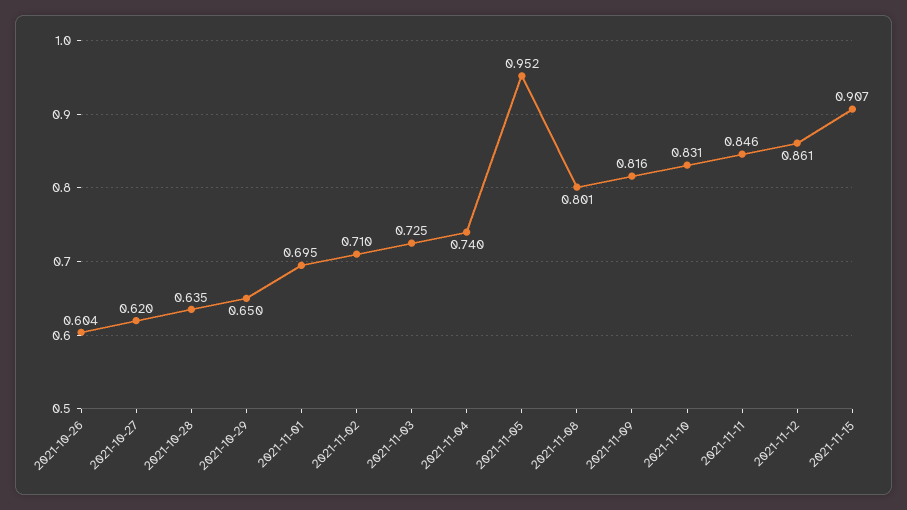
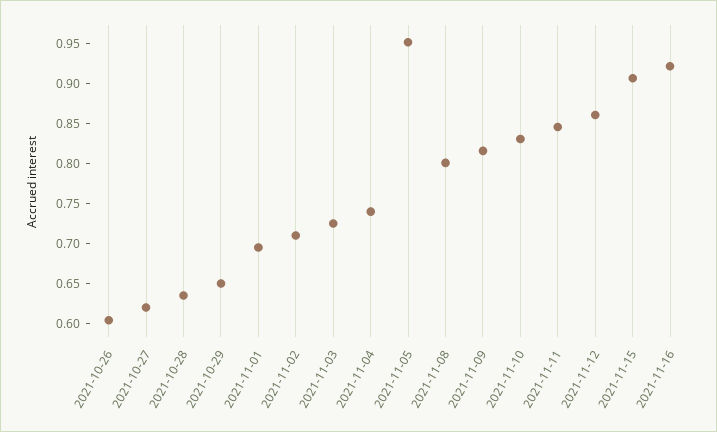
2021-11-16: none -> 0.925

